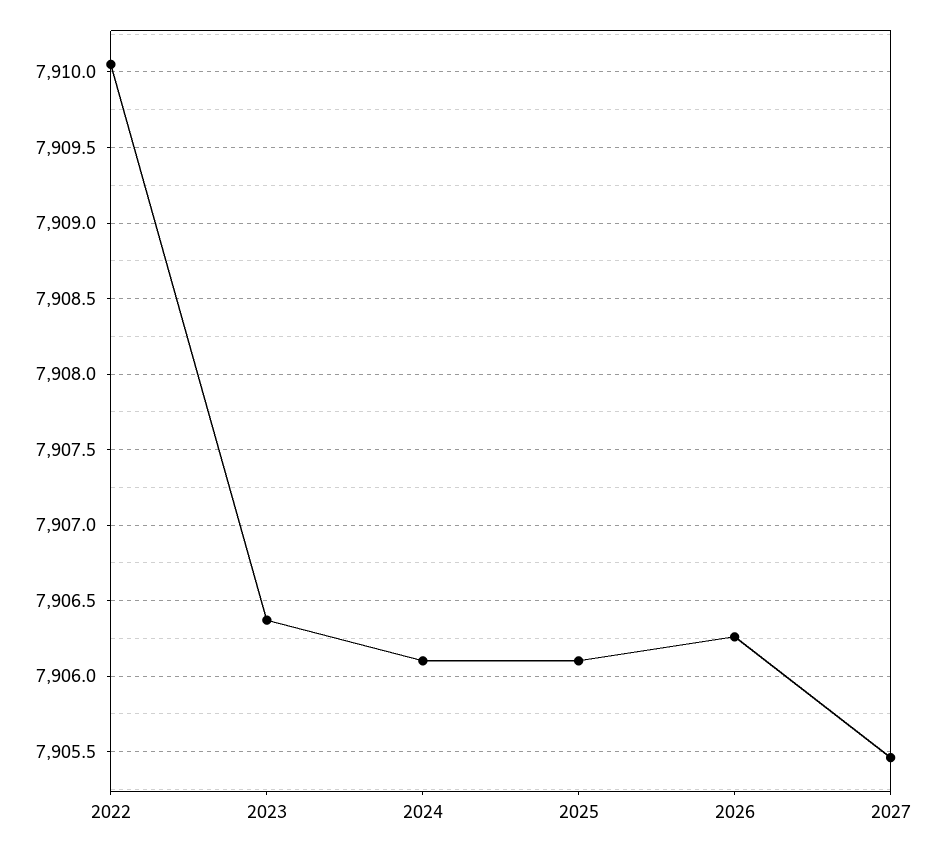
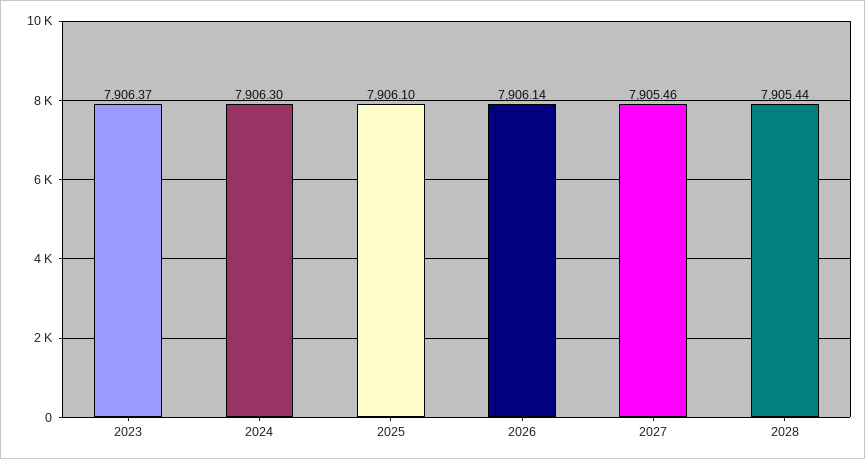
2022: 7910.05 -> none
2024: 7906.1 -> 7906.3
2026: 7906.25 -> 7906.14
2028: none -> 7905.44

